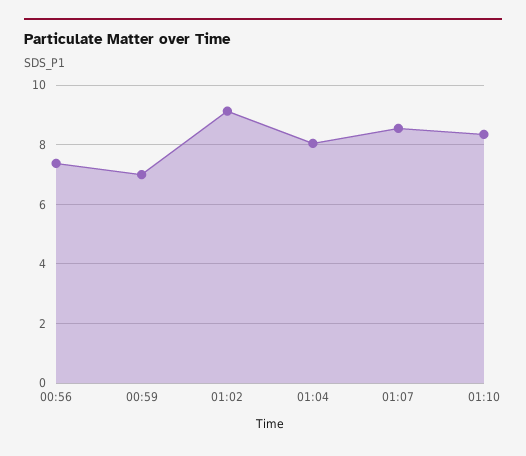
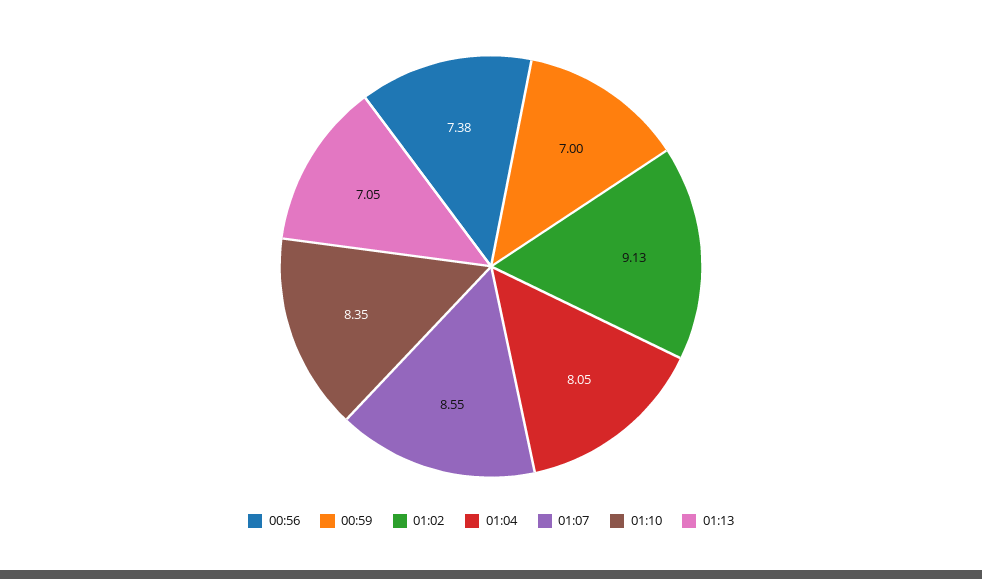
01:13: none -> 7.05

